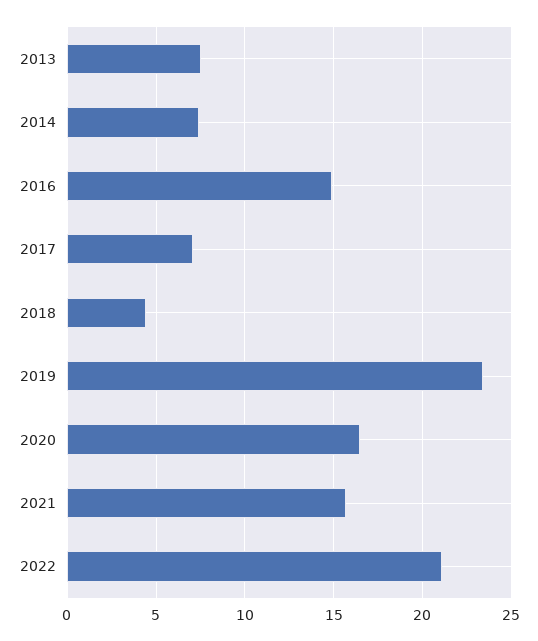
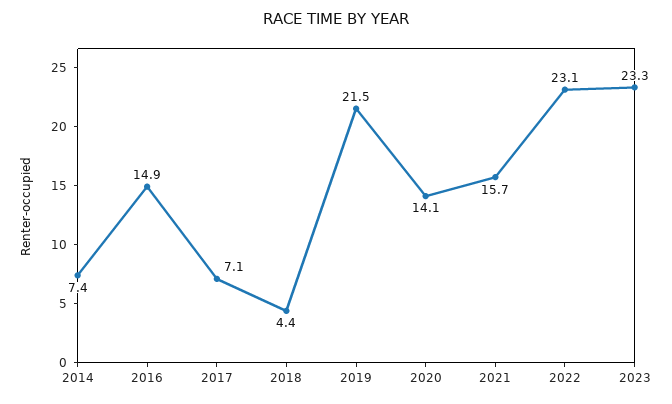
2013: 7.5 -> none
2019: 23.5 -> 21.5
2020: 16.5 -> 14.1
2022: 21 -> 23.1
2023: none -> 23.3

